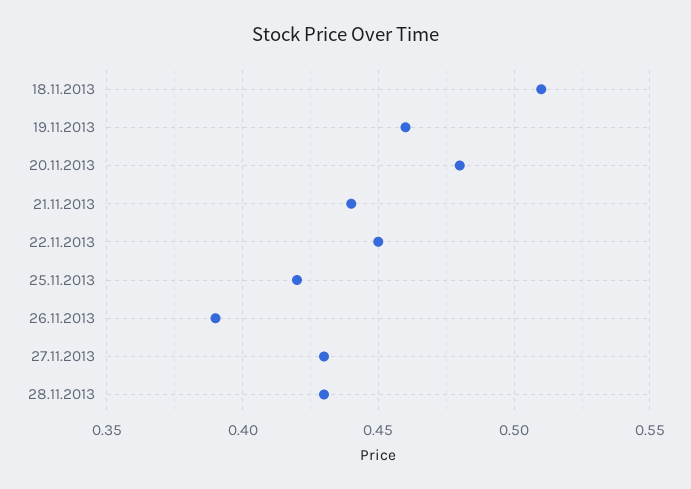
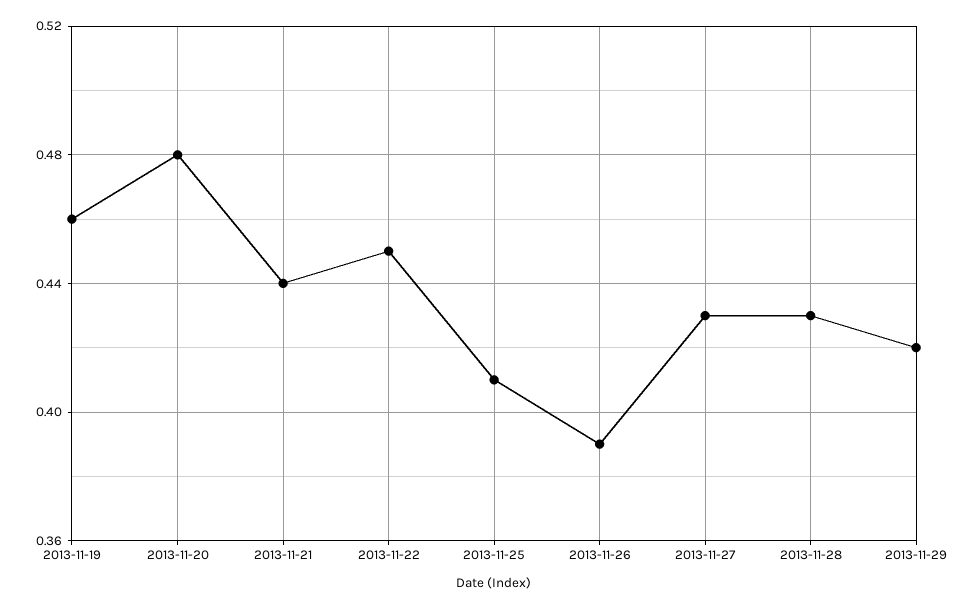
18.11.2013: 0.51 -> none
25.11.2013: 0.42 -> 0.41
2013-11-29: none -> 0.42

